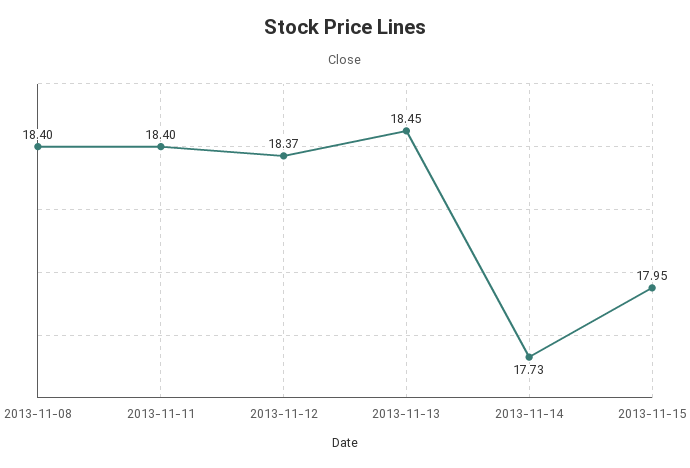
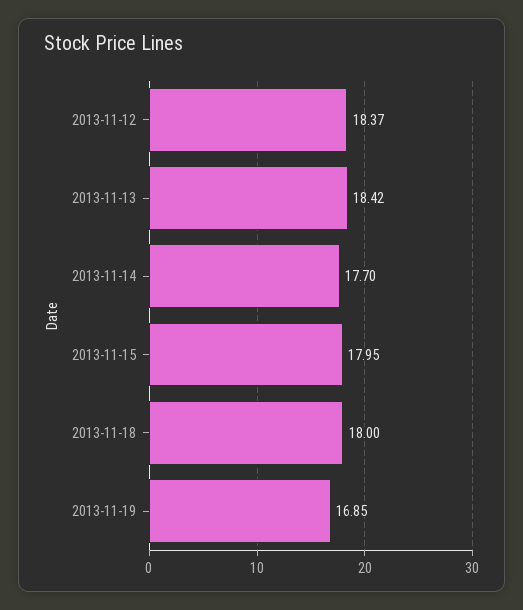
2013-11-08: 18.4 -> none
2013-11-11: 18.4 -> none
2013-11-13: 18.45 -> 18.42
2013-11-14: 17.73 -> 17.7
2013-11-18: none -> 18
2013-11-19: none -> 16.85

